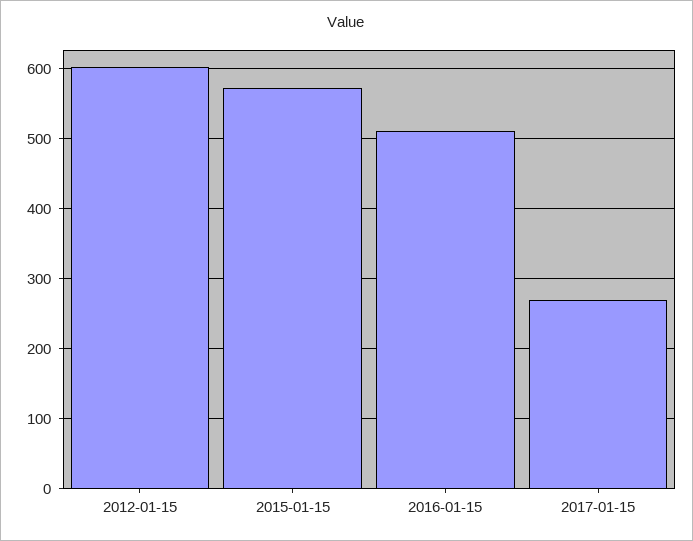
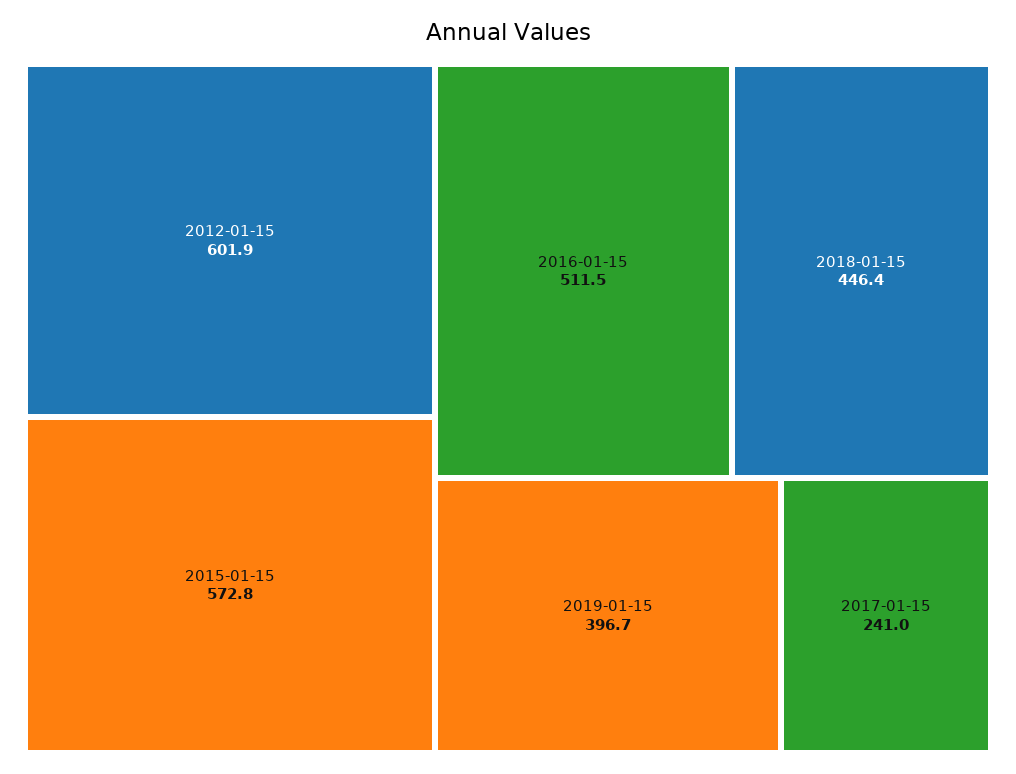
2017-01-15: 270 -> 241
2018-01-15: none -> 446.4
2019-01-15: none -> 396.7

